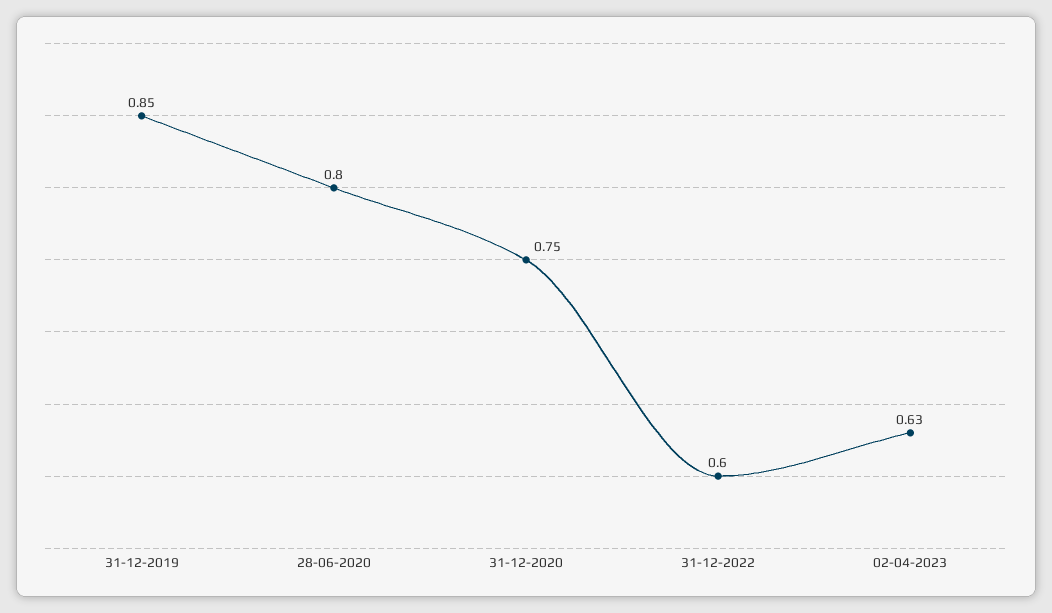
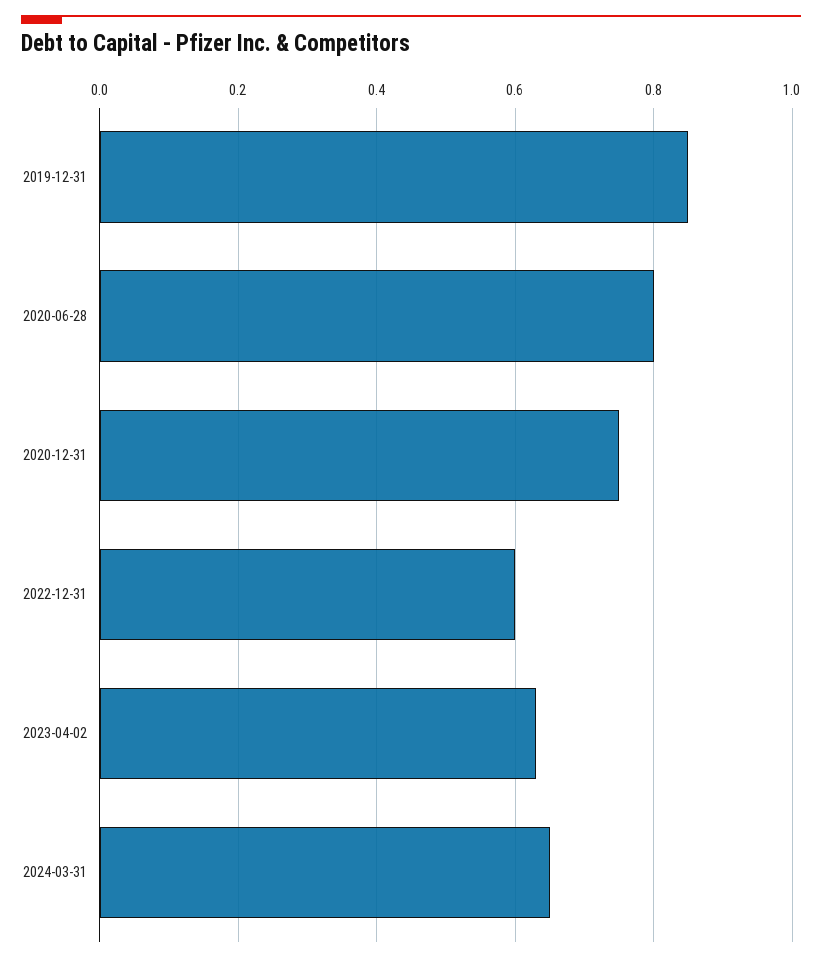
2024-03-31: none -> 0.65

